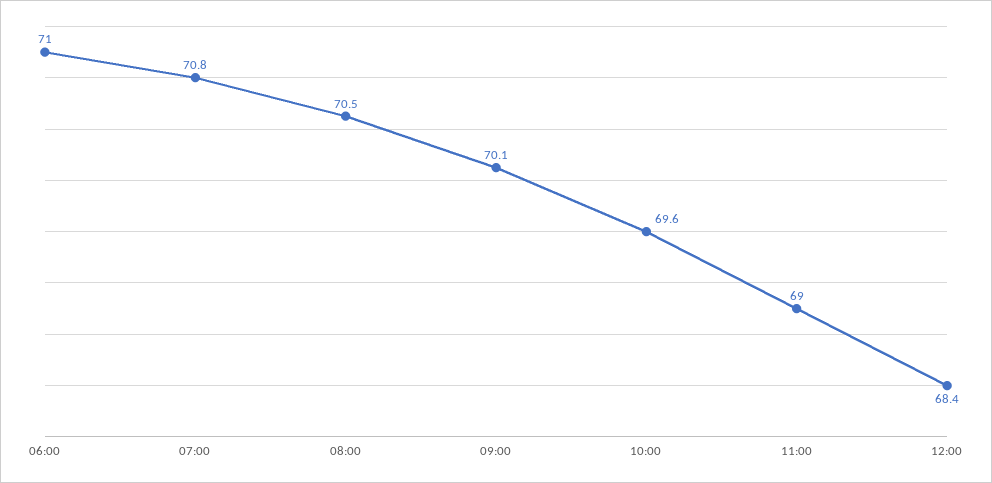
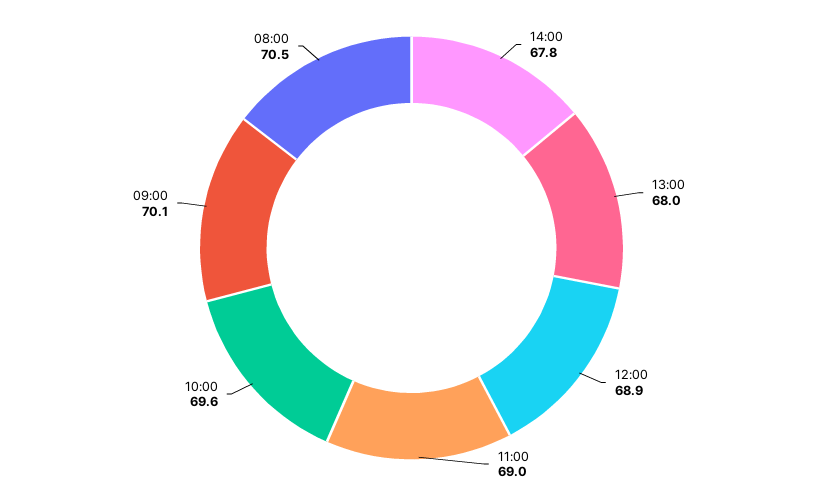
06:00: 71 -> none
07:00: 70.8 -> none
12:00: 68.4 -> 68.9
14:00: none -> 67.8
13:00: none -> 68

